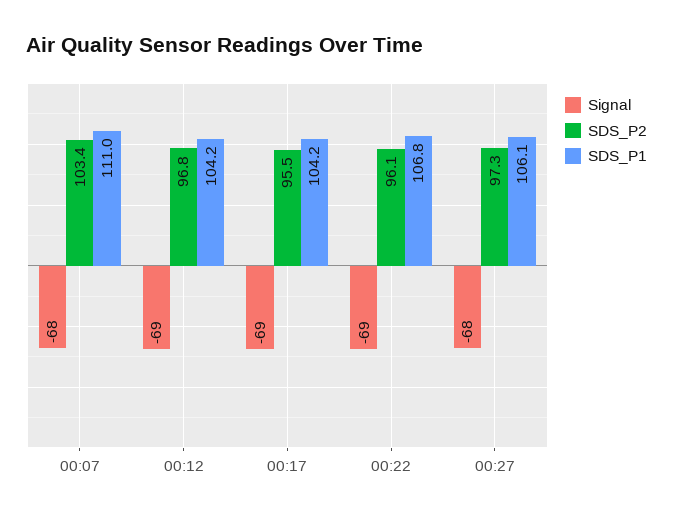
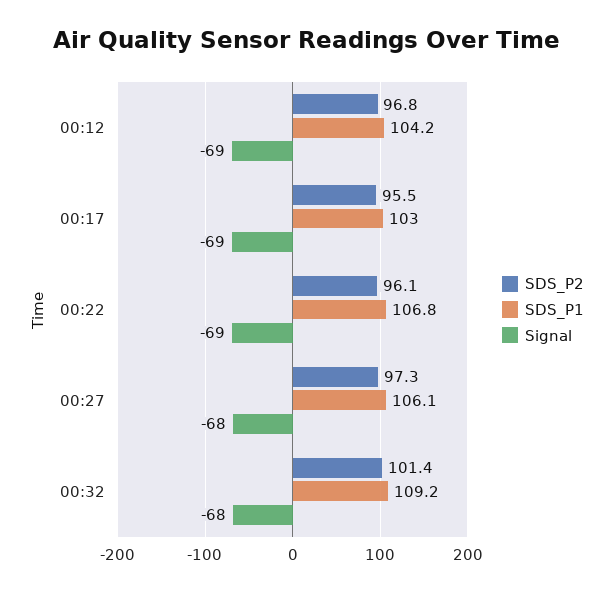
Signal, 00:07: -68 -> none
SDS_P2, 00:07: 103.4 -> none
SDS_P1, 00:07: 111 -> none
SDS_P1, 00:17: 104.2 -> 103
SDS_P2, 00:32: none -> 101.4
SDS_P1, 00:32: none -> 109.2
Signal, 00:32: none -> -68

